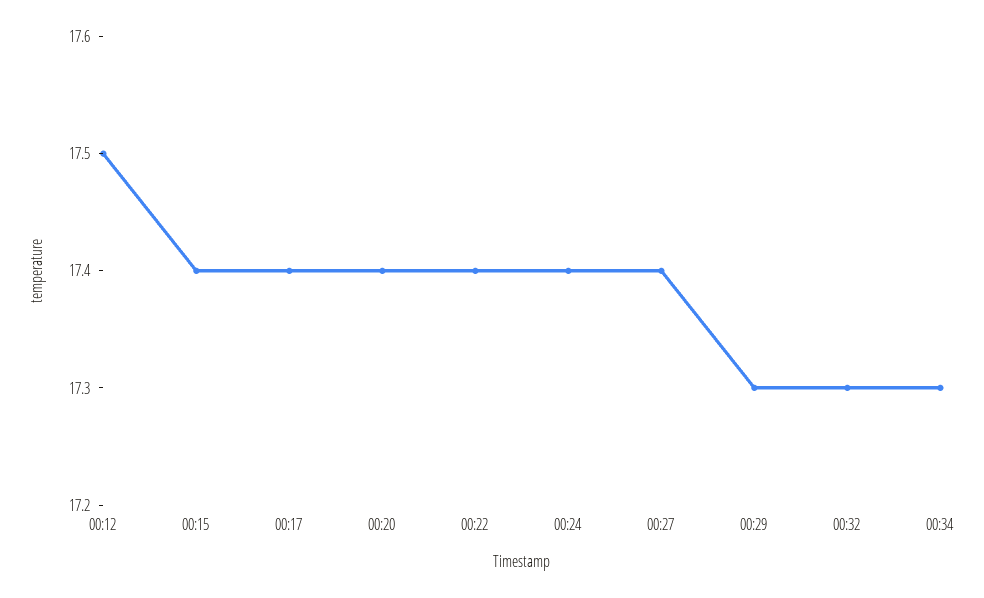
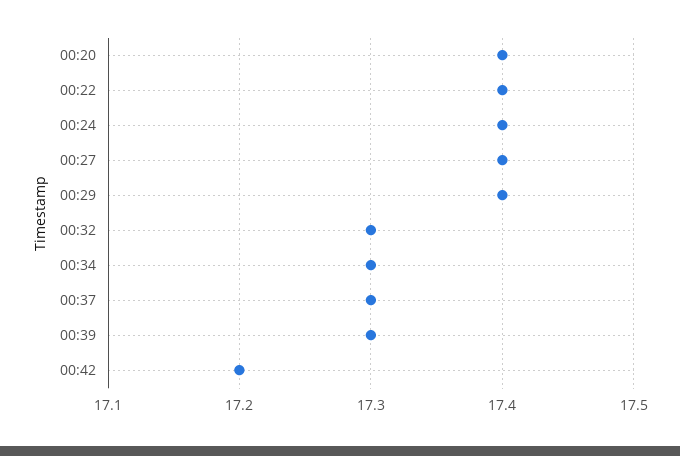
00:12: 17.5 -> none
00:15: 17.4 -> none
00:17: 17.4 -> none
00:29: 17.3 -> 17.4
00:37: none -> 17.3
00:39: none -> 17.3
00:42: none -> 17.2

